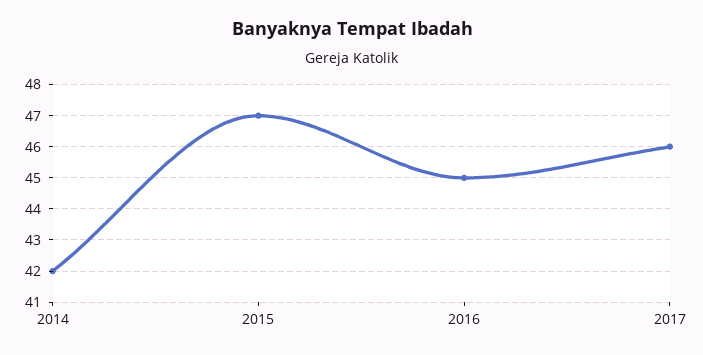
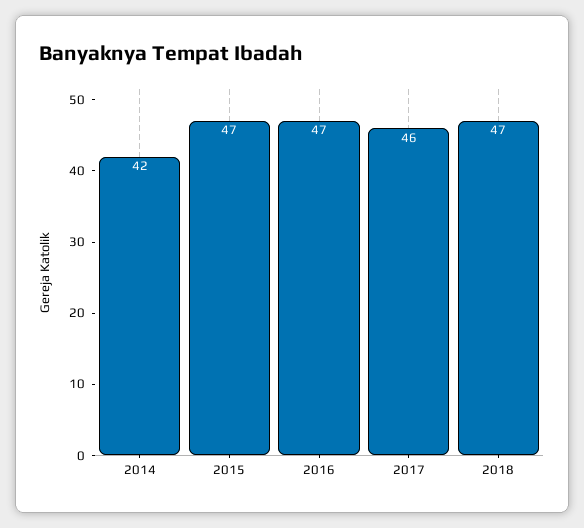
2016: 45 -> 47
2018: none -> 47

